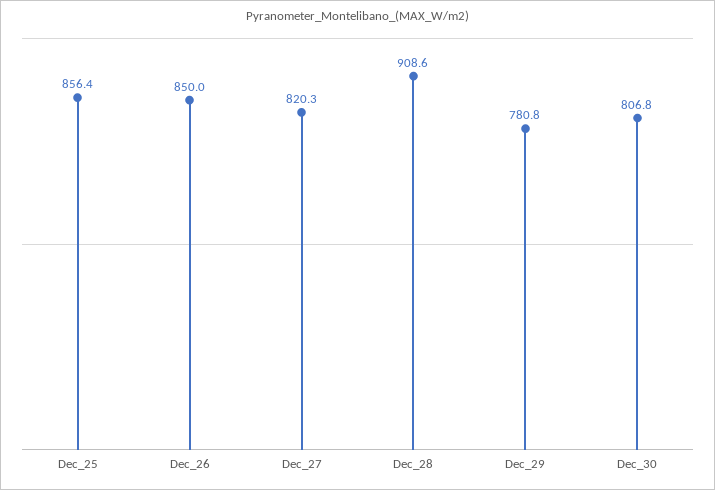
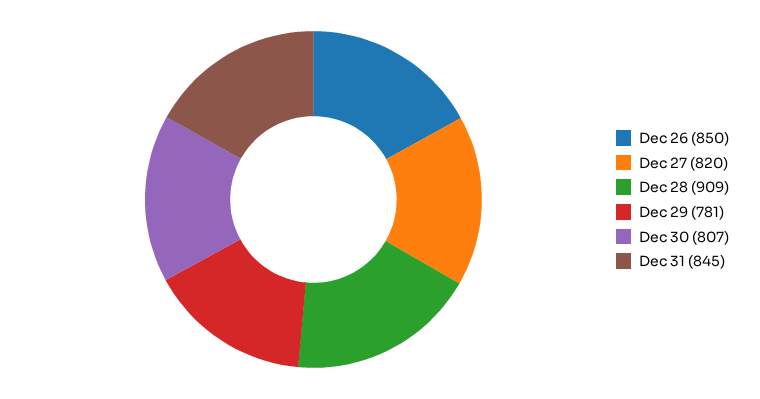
Dec_25: 856.4 -> none
Dec 31: none -> 845

